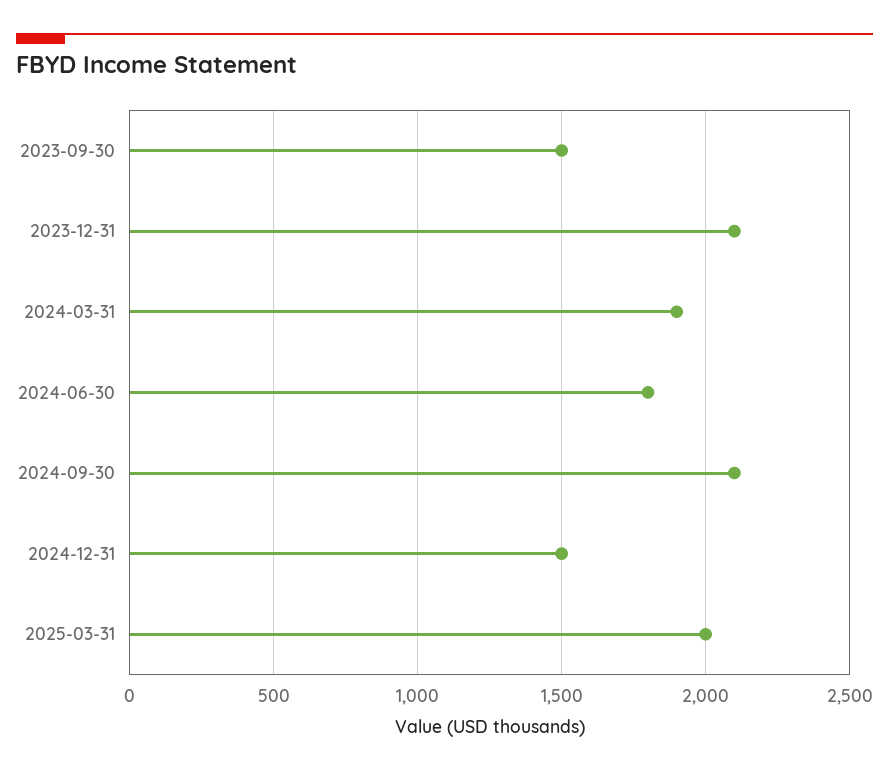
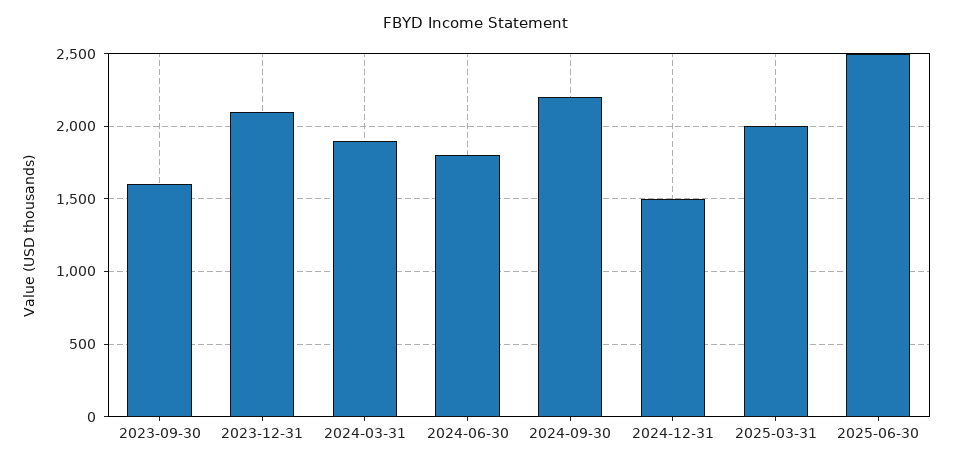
2023-09-30: 1500 -> 1600
2024-09-30: 2100 -> 2200
2025-06-30: none -> 2500

